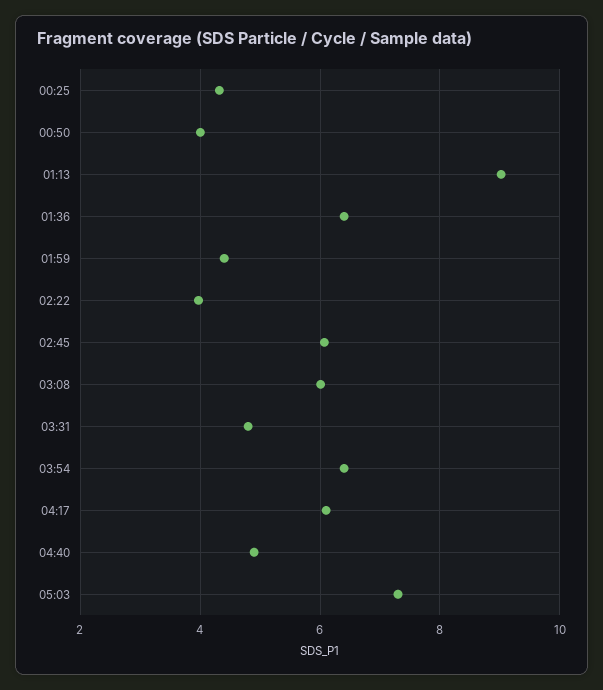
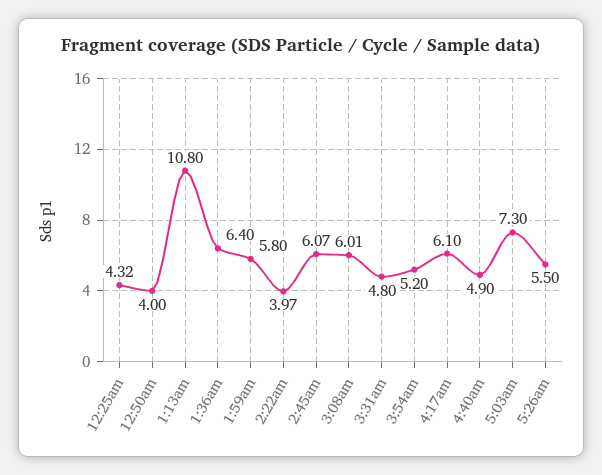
01:13: 9 -> 10.8
01:59: 4.4 -> 5.8
03:54: 6.4 -> 5.2
5:26am: none -> 5.5

